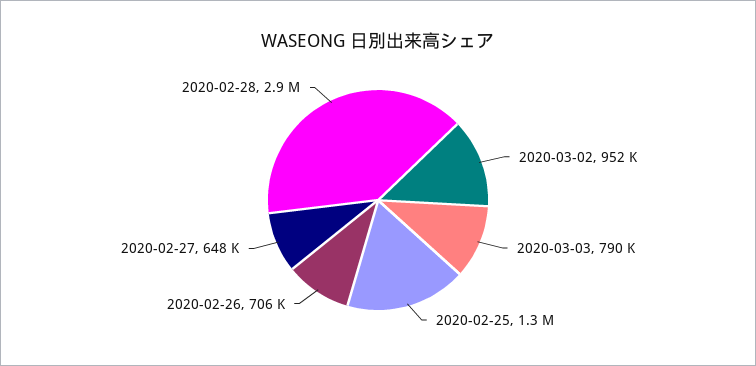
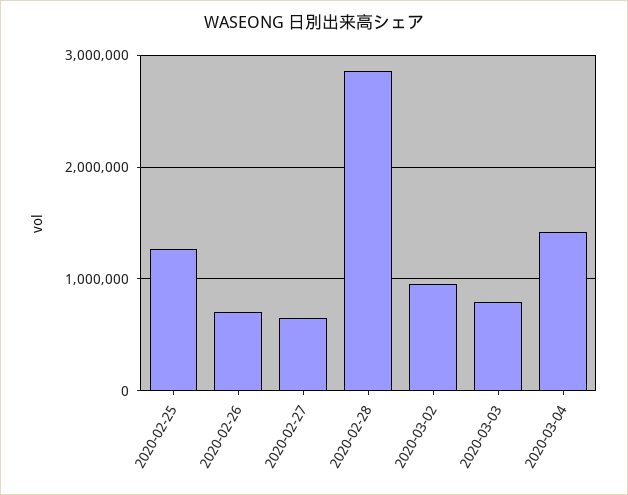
2020-03-04: none -> 1400000

